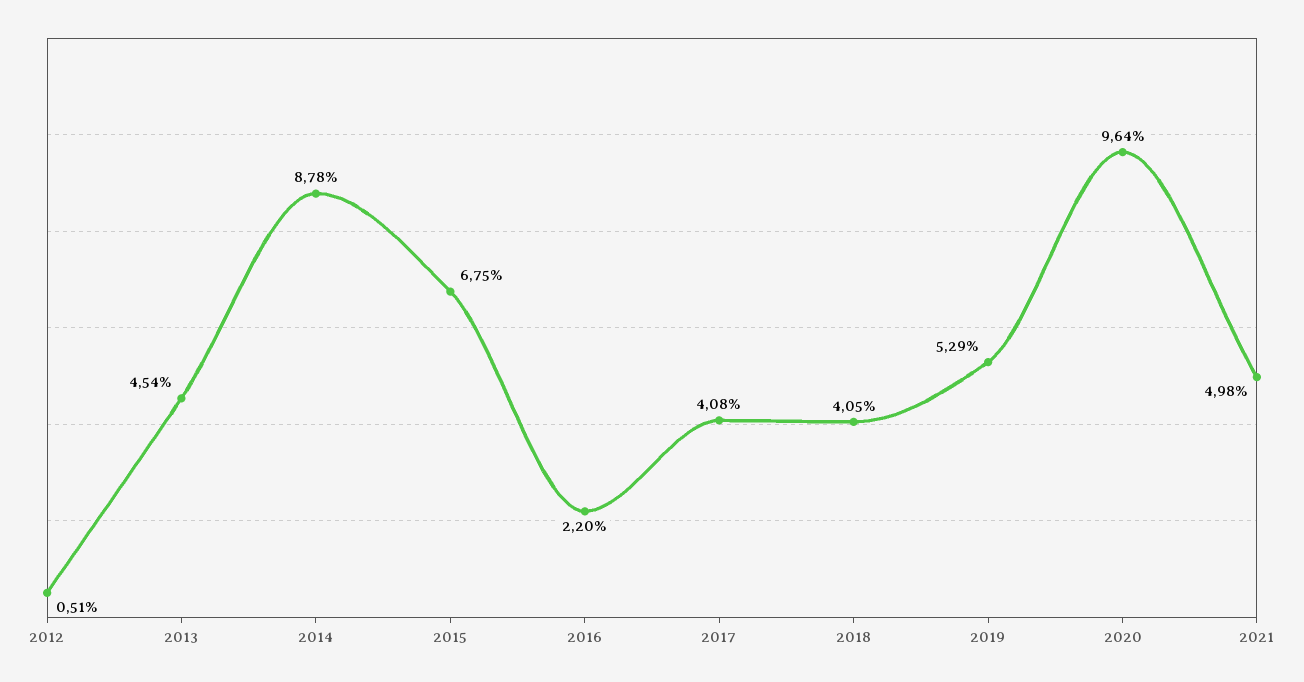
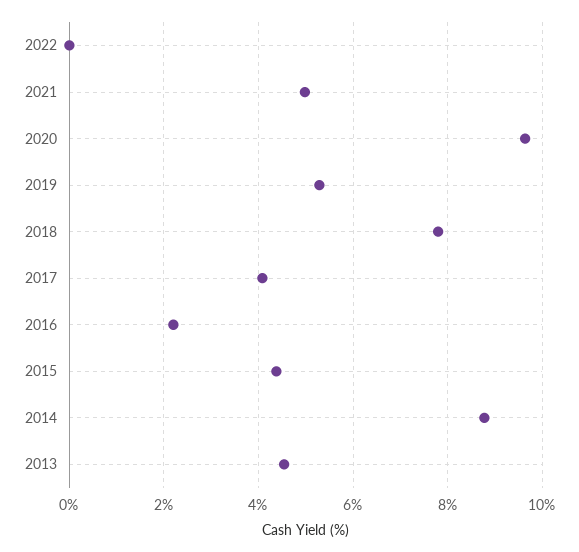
2012: 0.51 -> none
2015: 6.75 -> 4.4
2018: 4.05 -> 7.8
2022: none -> 0

